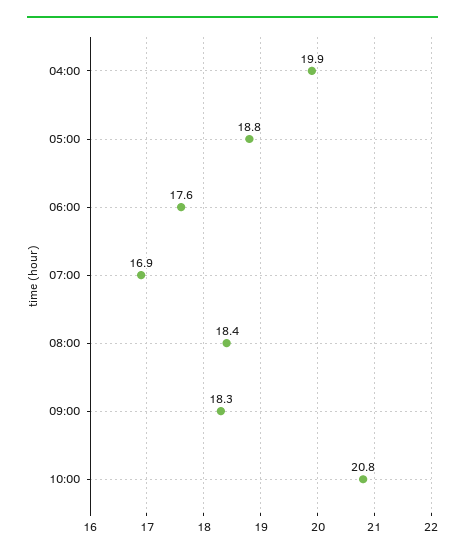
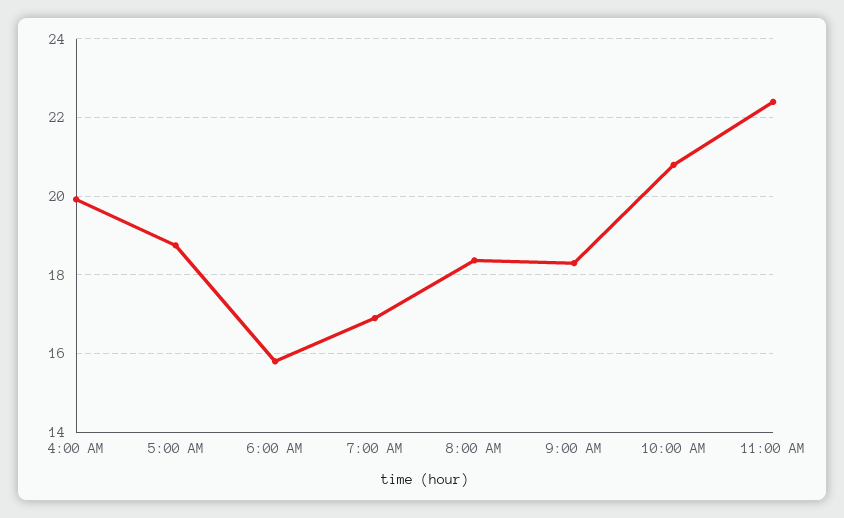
06:00: 17.6 -> 15.8
11:00 AM: none -> 22.4

